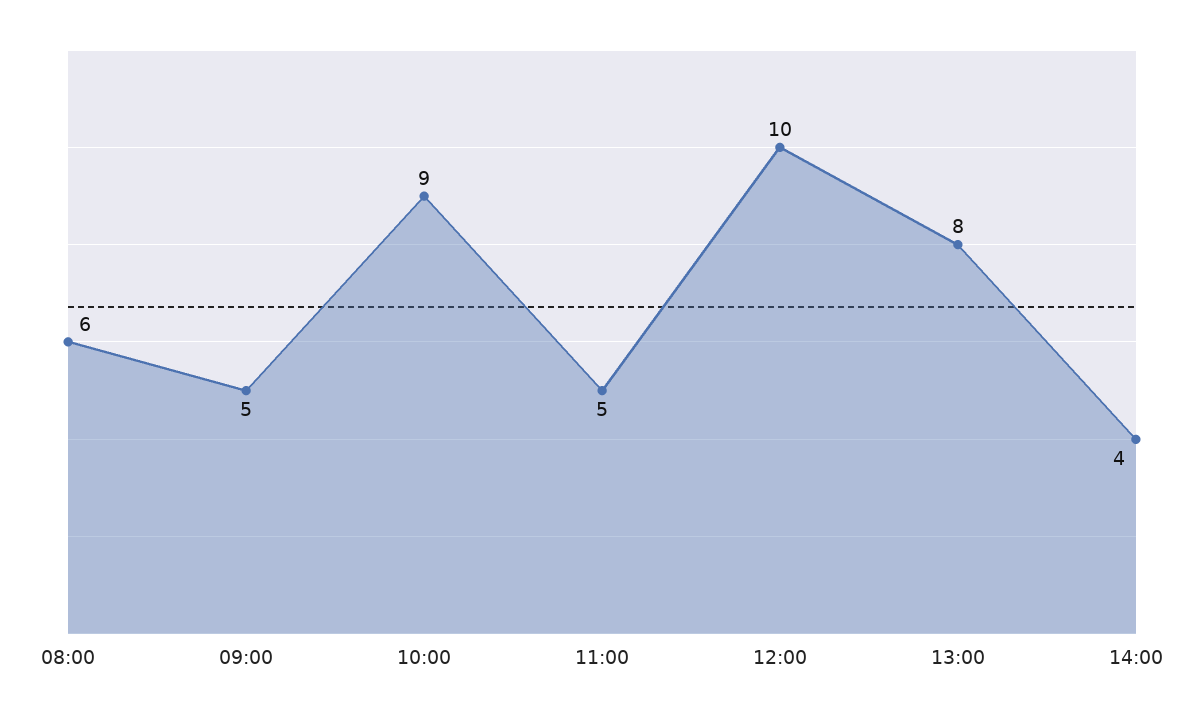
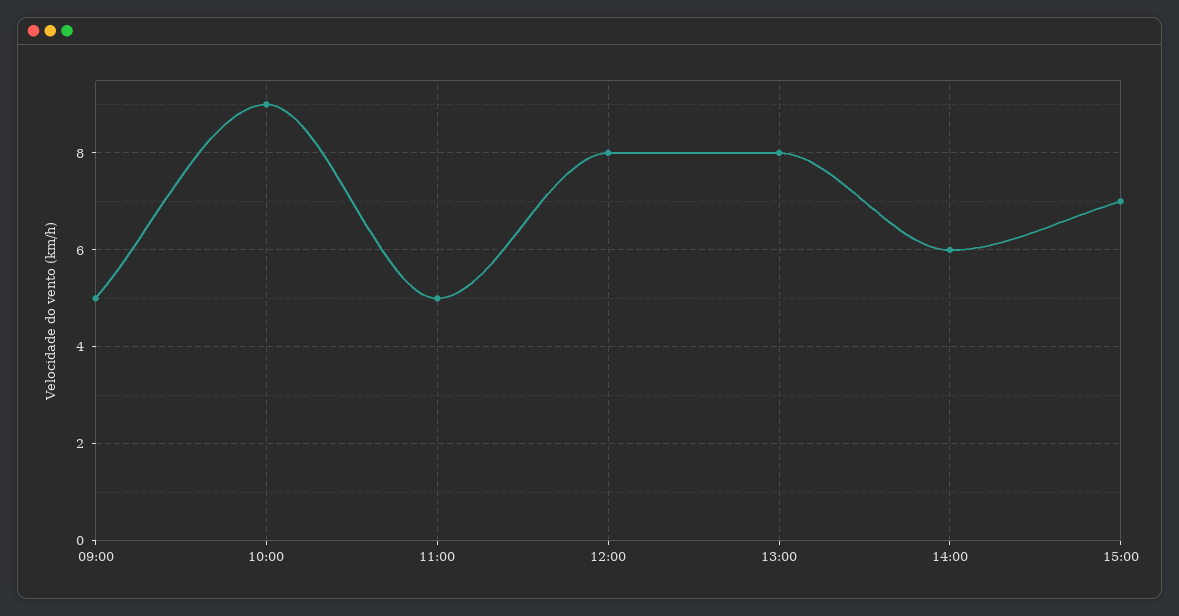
08:00: 6 -> none
12:00: 10 -> 8
14:00: 4 -> 6
15:00: none -> 7

